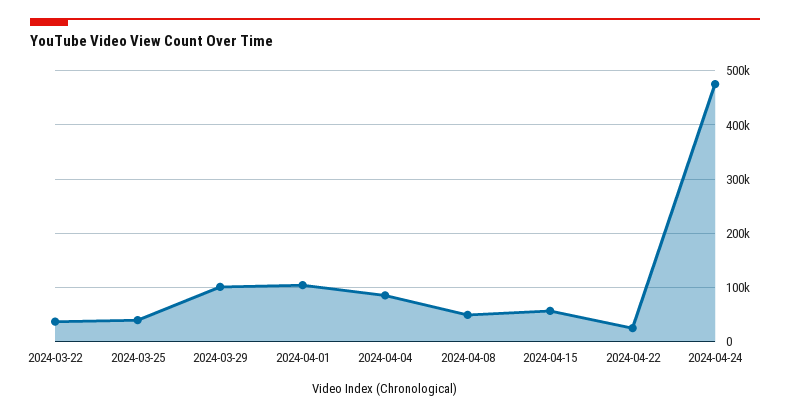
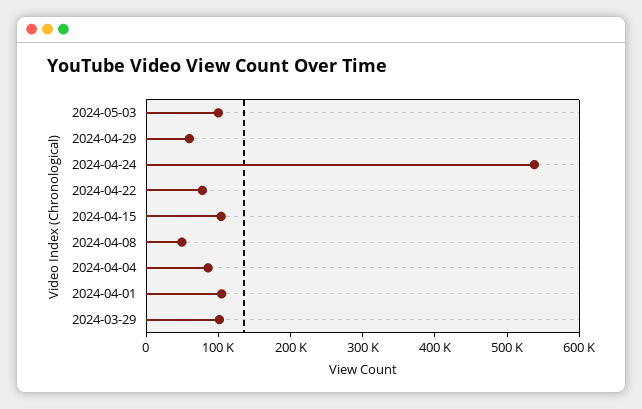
2024-03-22: 40000 -> none
2024-03-25: 40000 -> none
2024-04-15: 60000 -> 100000
2024-04-22: 20000 -> 80000
2024-04-24: 480000 -> 540000
2024-05-03: none -> 100000
2024-04-29: none -> 60000

